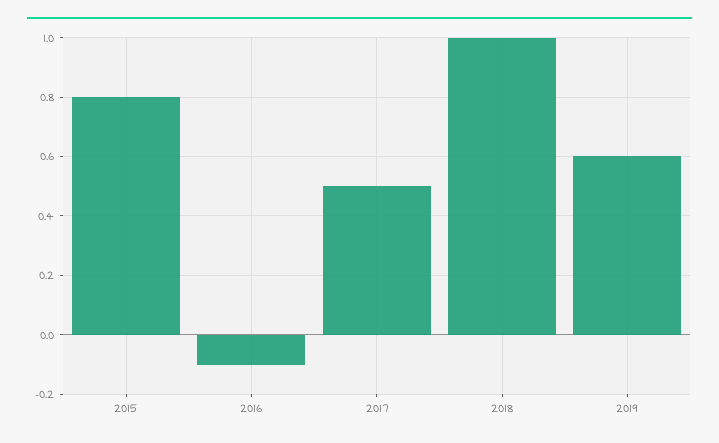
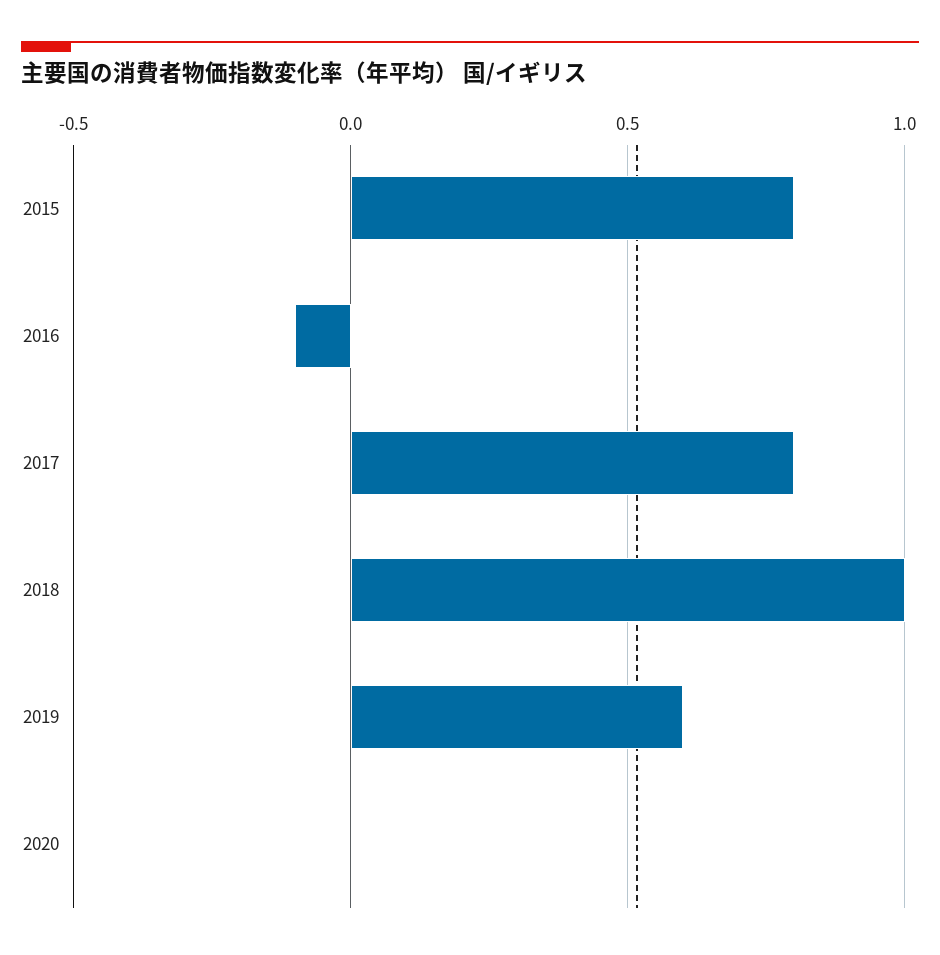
2017: 0.5 -> 0.8
2020: none -> 0

